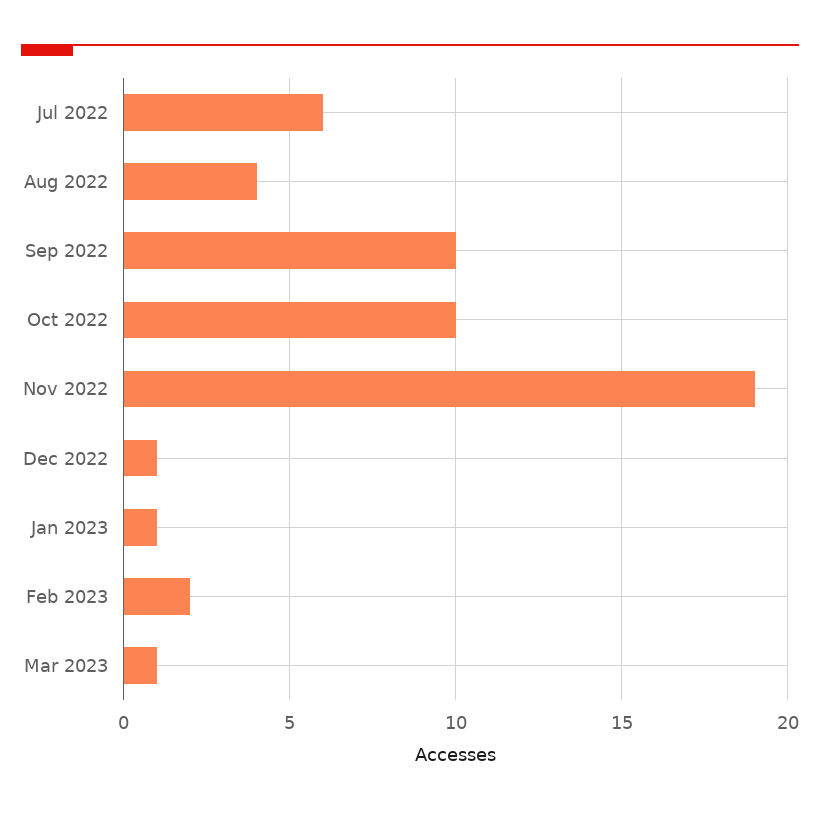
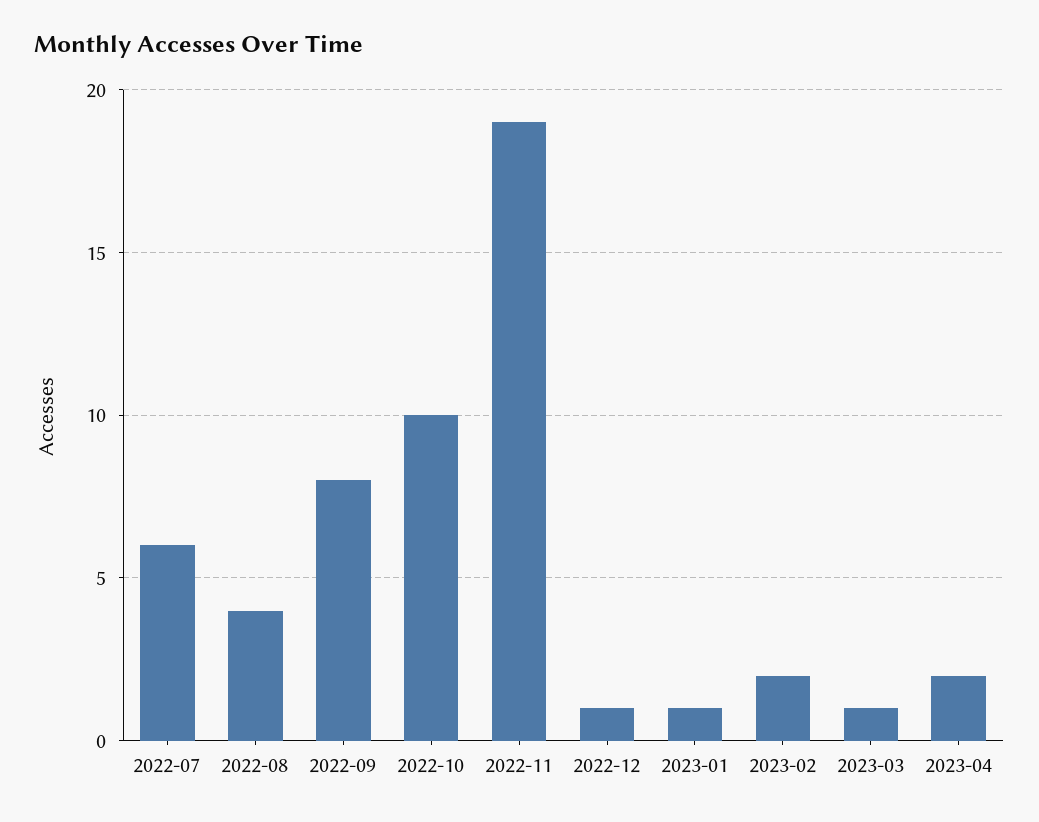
Sep 2022: 10 -> 8
2023-04: none -> 2

